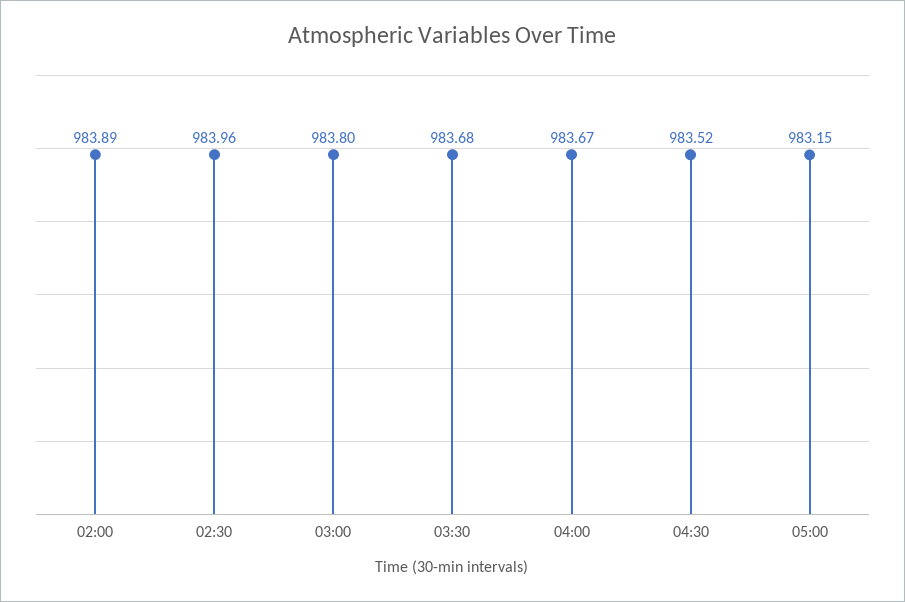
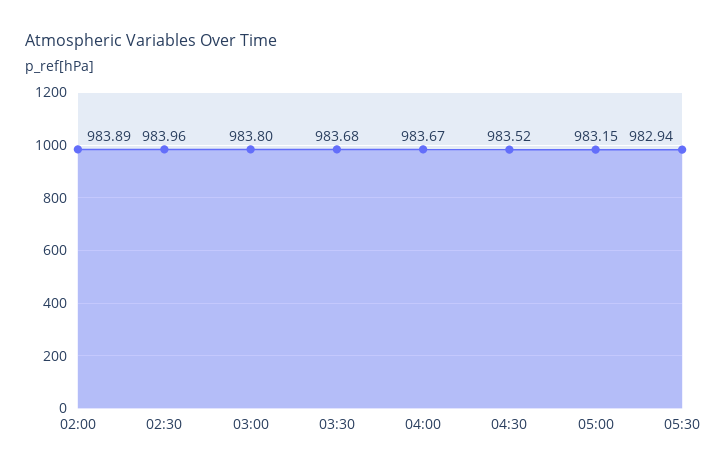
05:30: none -> 982.94

